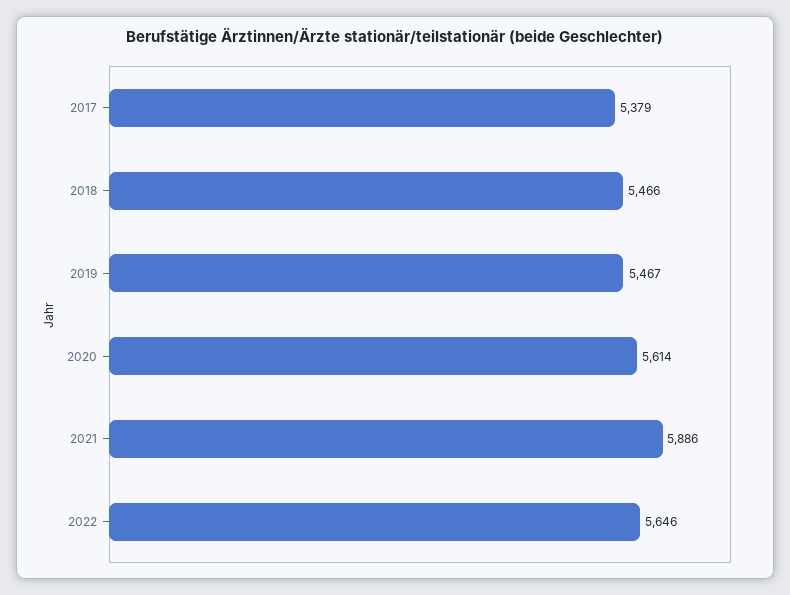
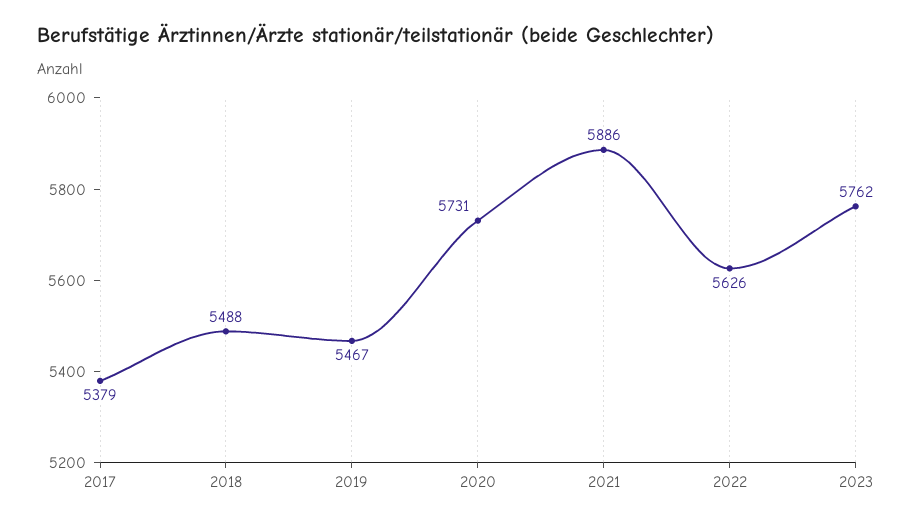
2018: 5466 -> 5488
2020: 5614 -> 5731
2022: 5646 -> 5626
2023: none -> 5762

